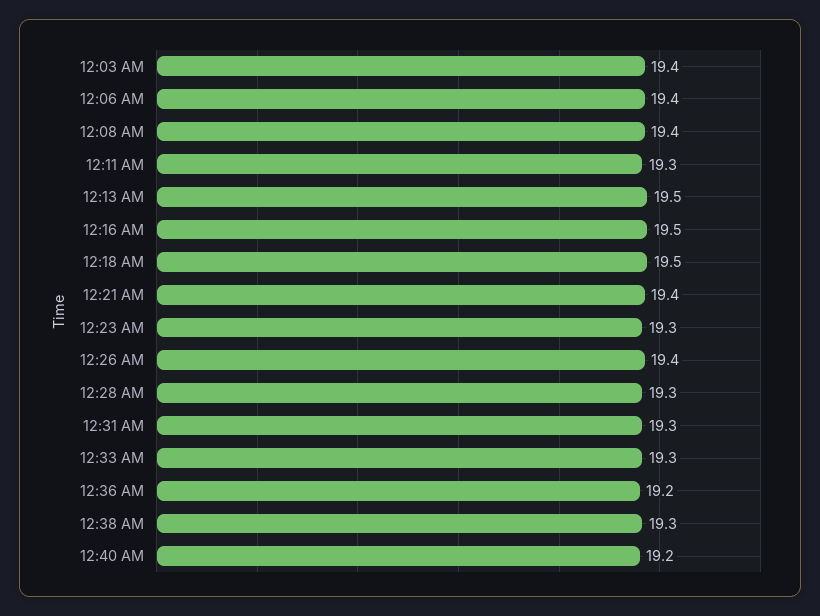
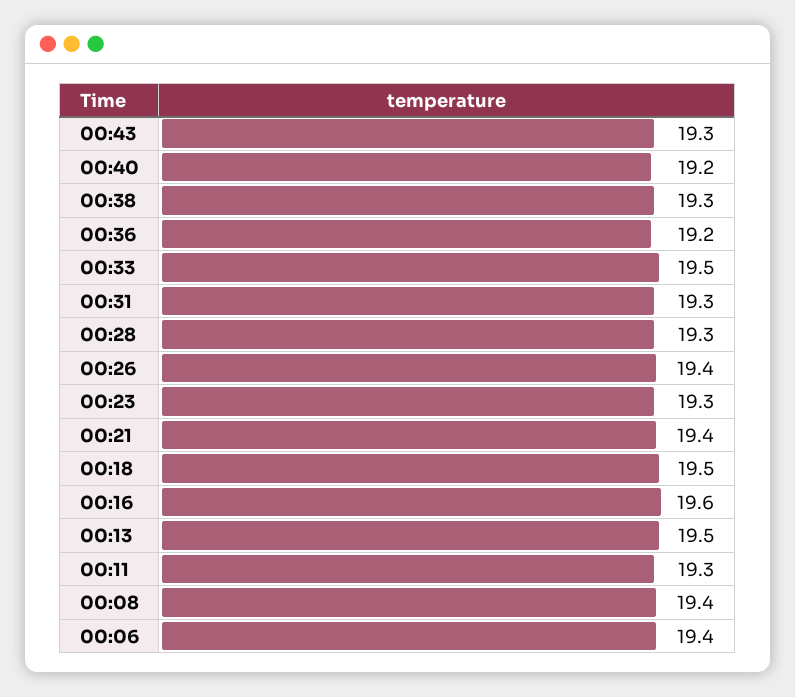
12:03 AM: 19.4 -> none
12:16 AM: 19.5 -> 19.6
12:33 AM: 19.3 -> 19.5
00:43: none -> 19.3

